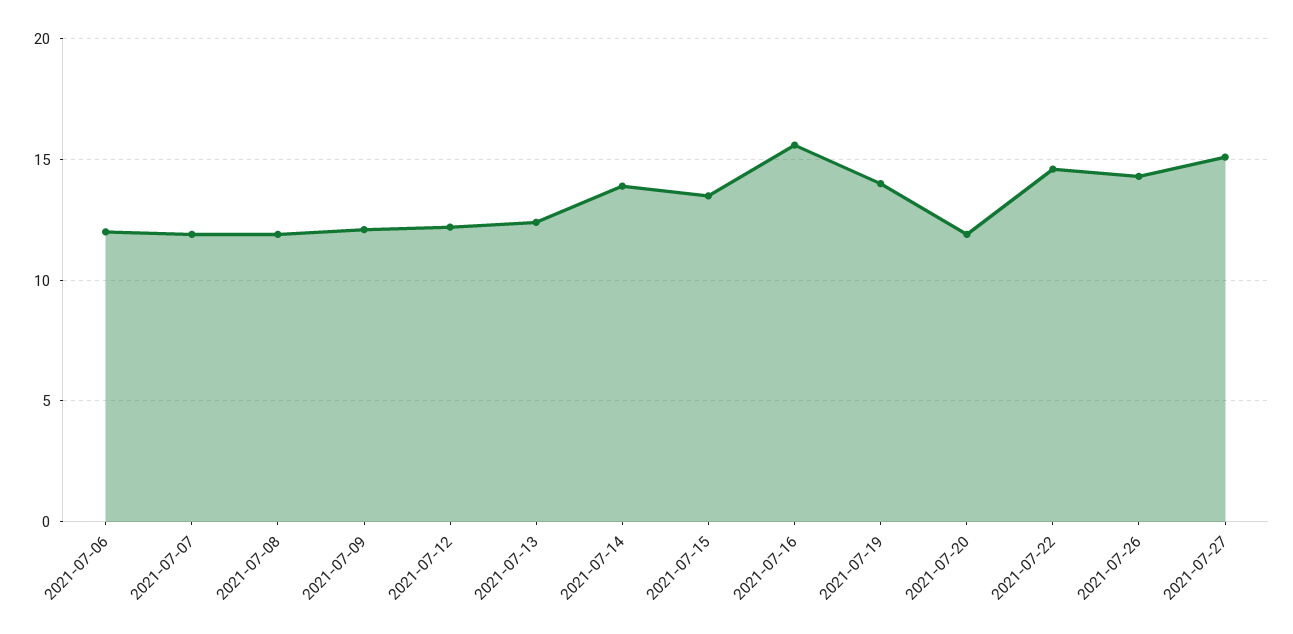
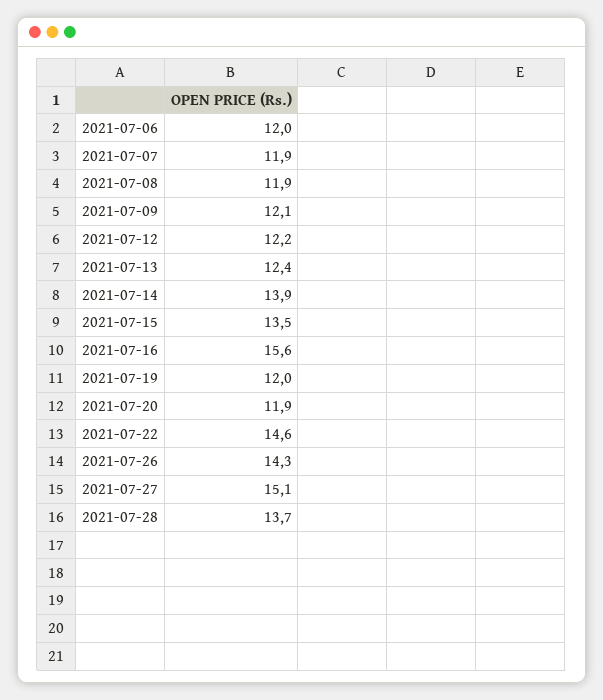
2021-07-19: 14 -> 12
2021-07-28: none -> 13.7

